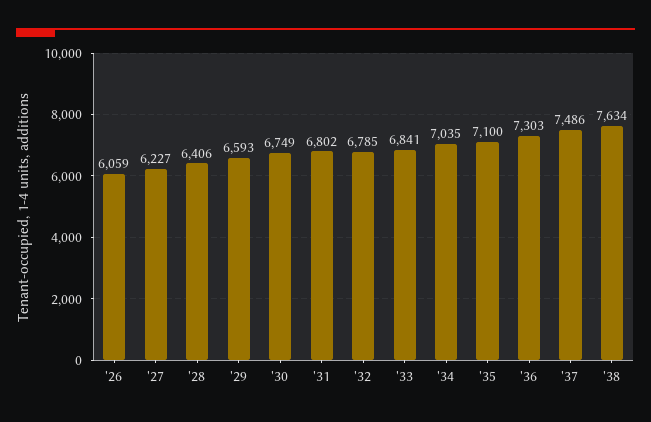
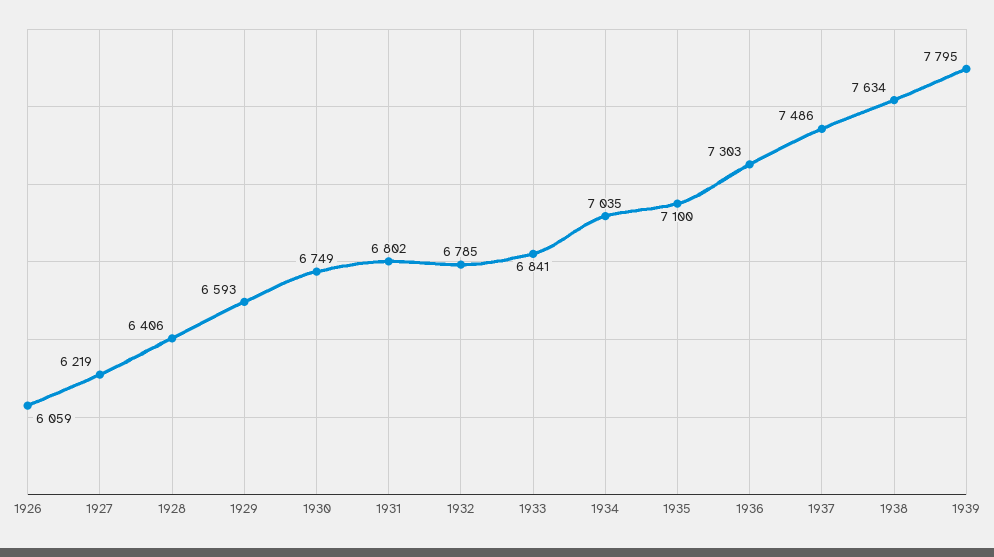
'27: 6227 -> 6219
1939: none -> 7795

